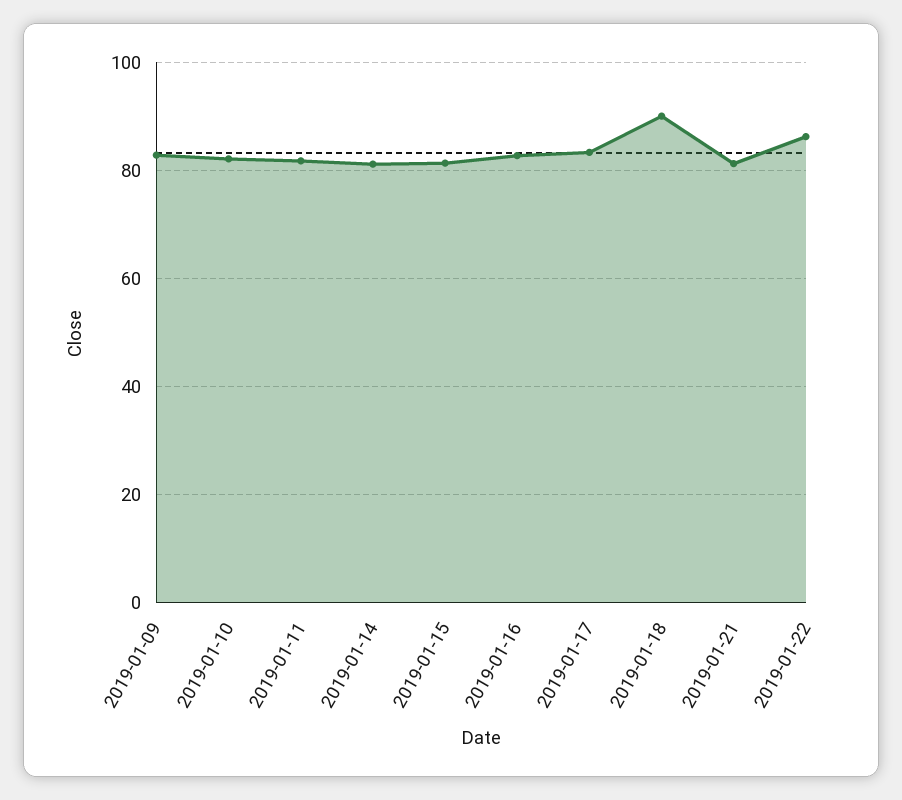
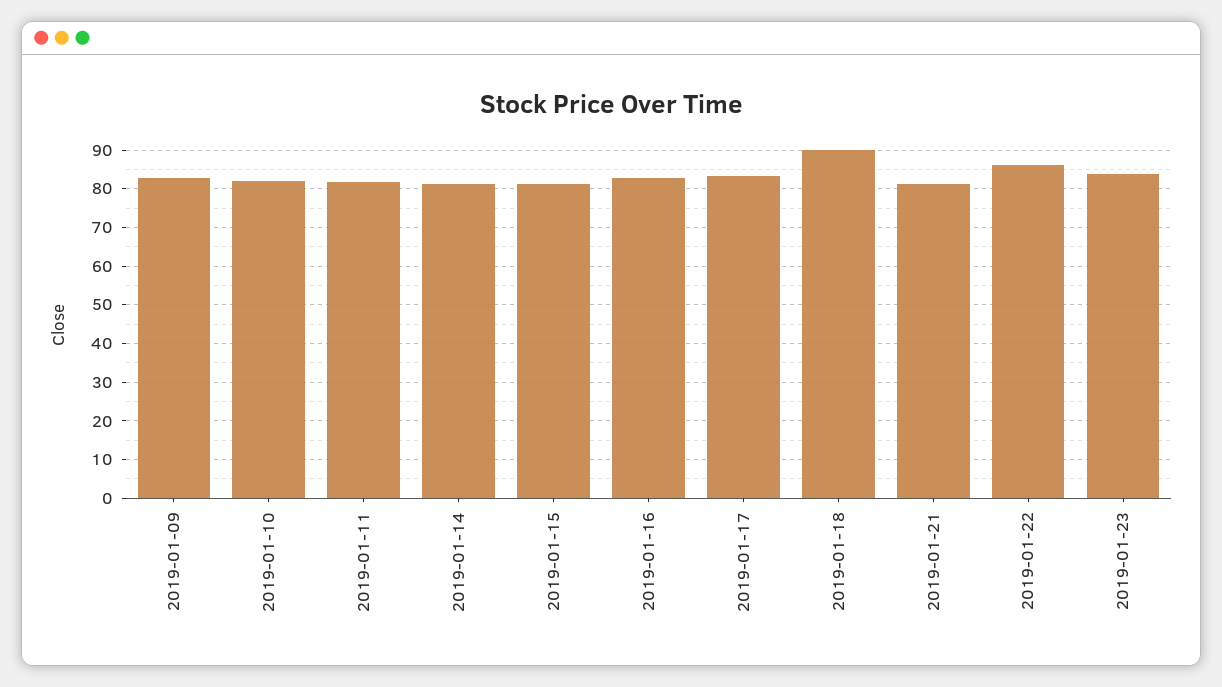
2019-01-23: none -> 84

